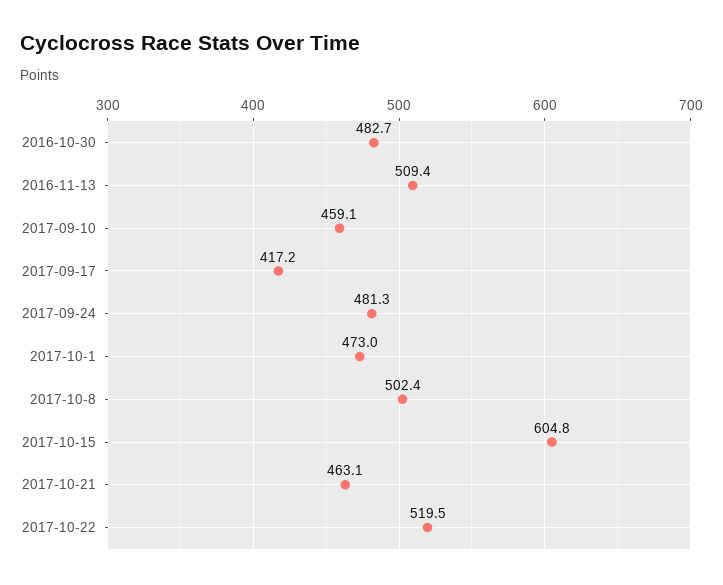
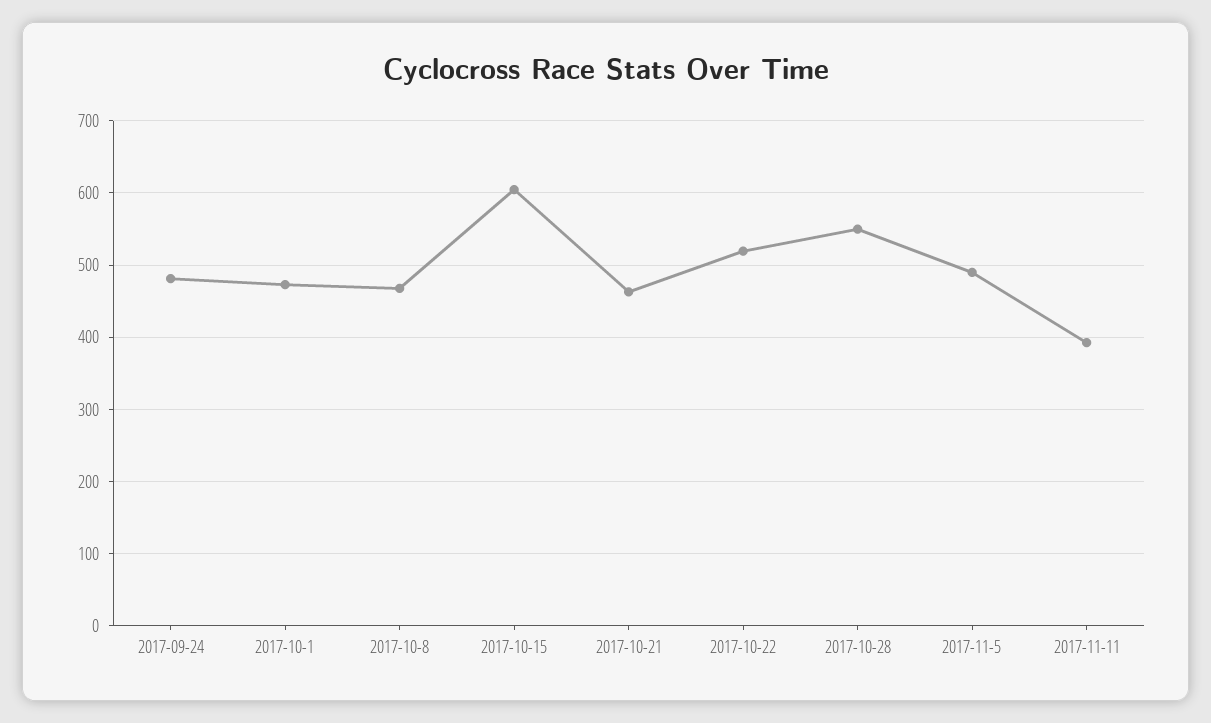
2016-10-30: 482.7 -> none
2016-11-13: 509.4 -> none
2017-09-10: 459.1 -> none
2017-09-17: 417.2 -> none
2017-10-8: 502.4 -> 470
2017-10-28: none -> 550
2017-11-5: none -> 490
2017-11-11: none -> 390

